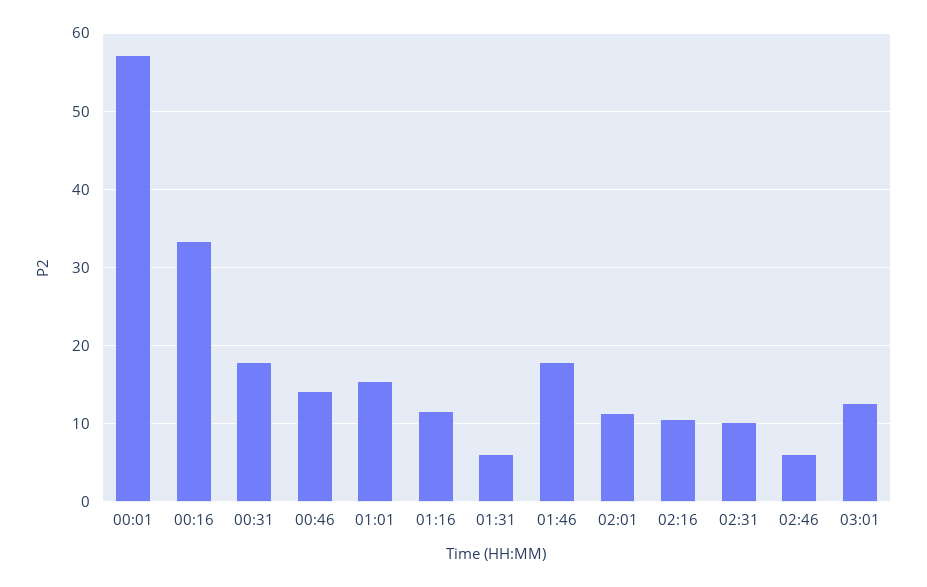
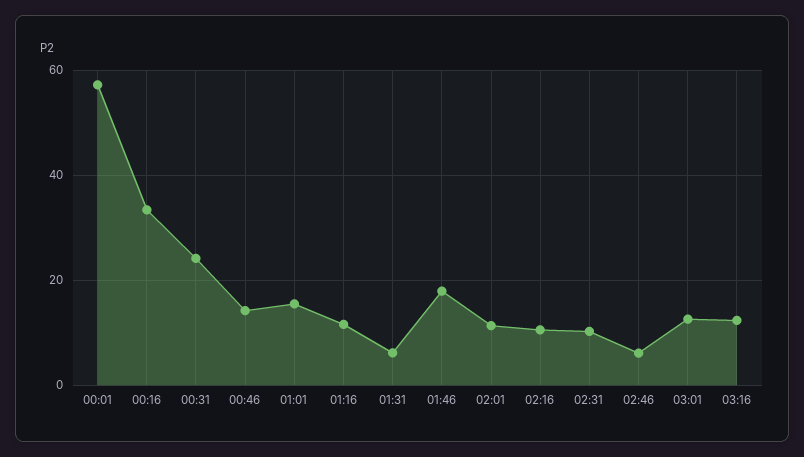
00:31: 18 -> 24
03:16: none -> 12

